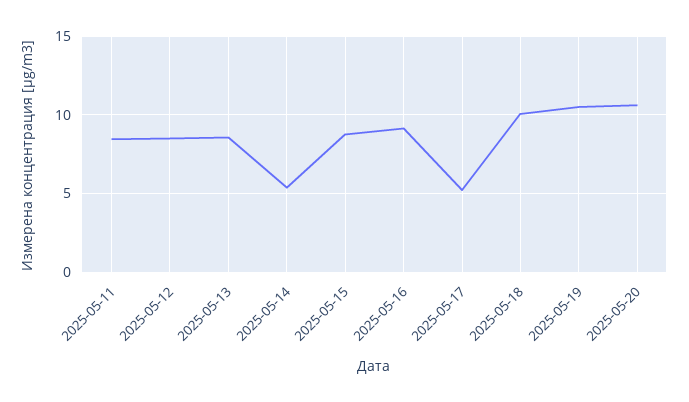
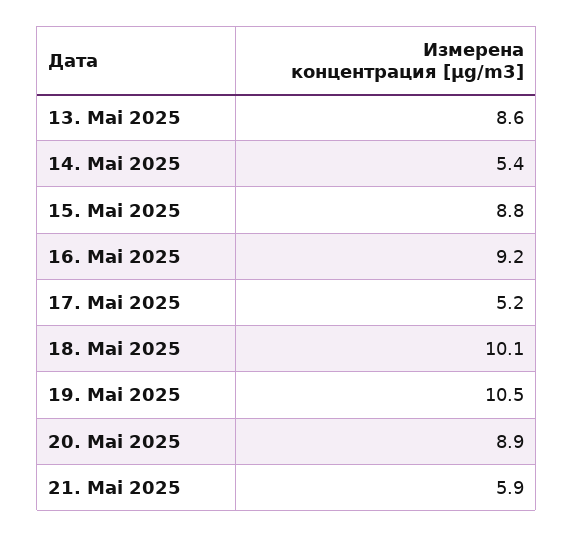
2025-05-11: 8.5 -> none
2025-05-12: 8.5 -> none
2025-05-20: 10.5 -> 8.9
21. Mai 2025: none -> 5.9

